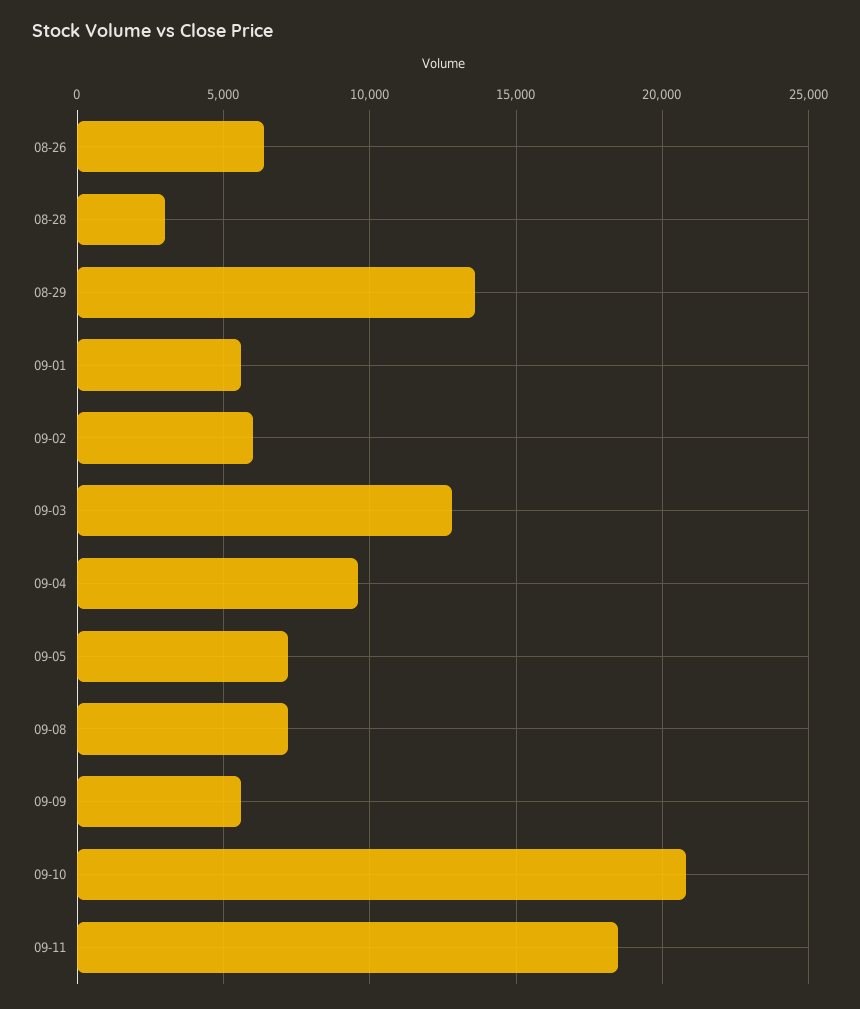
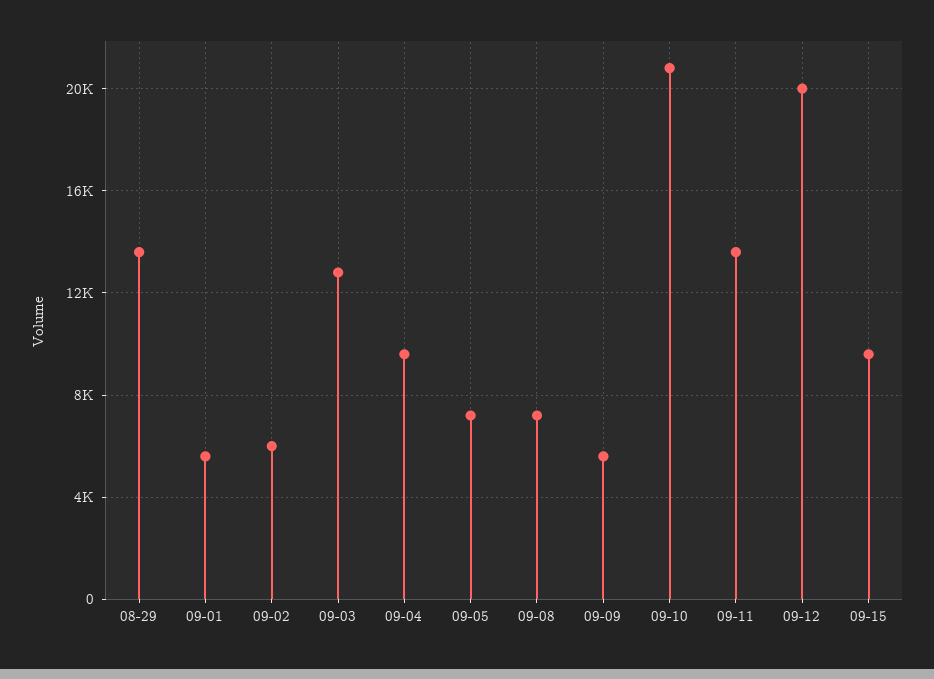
08-26: 6500 -> none
08-28: 3000 -> none
09-11: 18500 -> 13500
09-12: none -> 20000
09-15: none -> 9500

